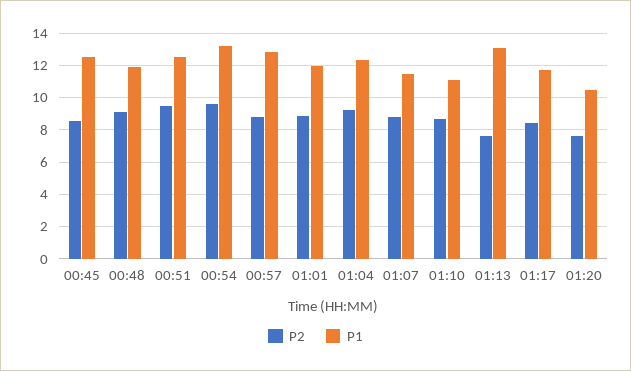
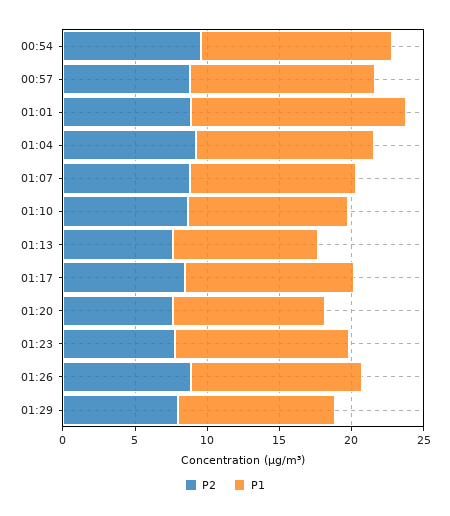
P2, 00:45: 8.5 -> none
P1, 00:45: 12.5 -> none
P2, 00:48: 9 -> none
P1, 00:48: 12 -> none
P2, 00:51: 9.5 -> none
P1, 00:51: 12.5 -> none
P1, 01:01: 12 -> 15
P1, 01:13: 13 -> 10
P2, 01:23: none -> 8
P1, 01:23: none -> 12
P2, 01:26: none -> 9
P1, 01:26: none -> 12
P2, 01:29: none -> 8
P1, 01:29: none -> 11

